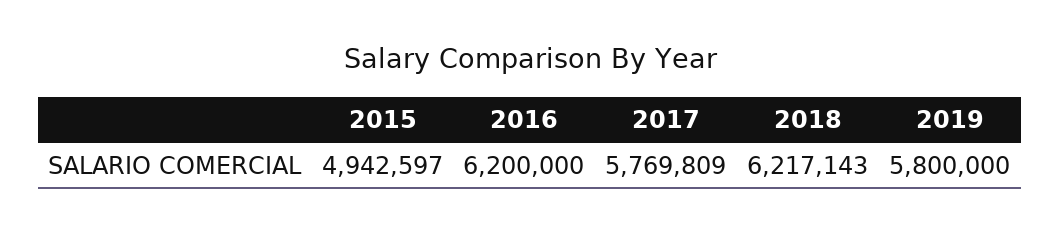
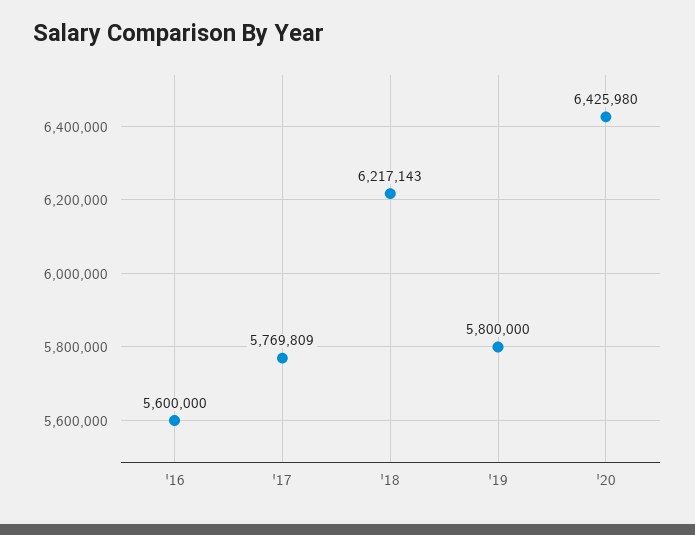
2015: 4942597 -> none
2016: 6200000 -> 5600000
'20: none -> 6425980

